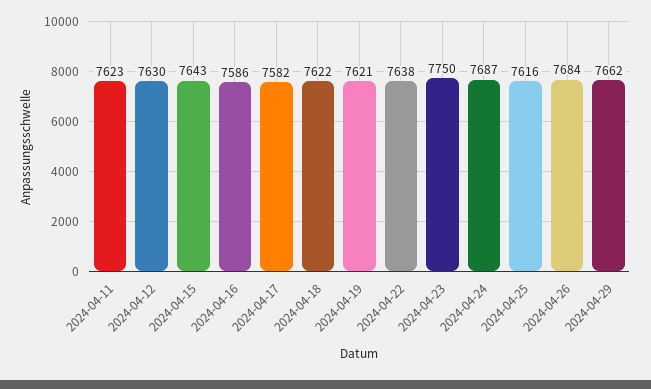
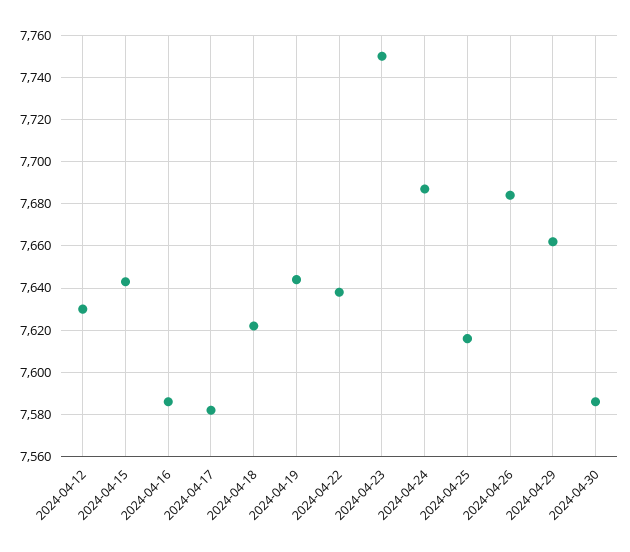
2024-04-11: 7623 -> none
2024-04-19: 7621 -> 7645
2024-04-30: none -> 7585

